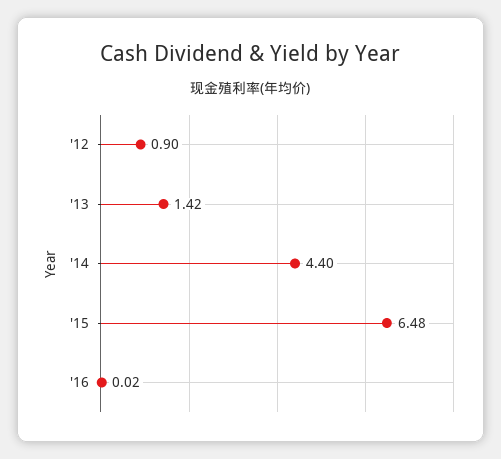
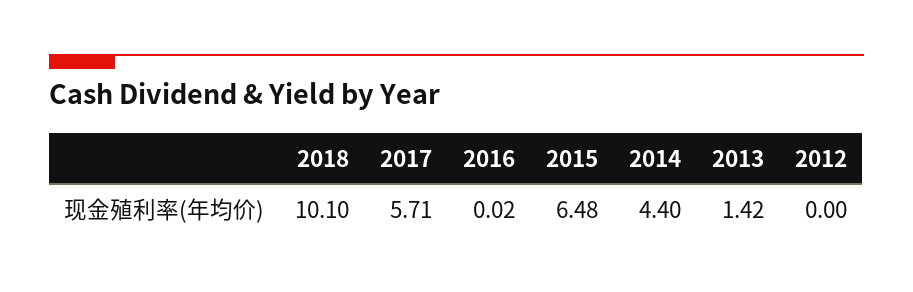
'12: 0.9 -> 0
2018: none -> 10.1
2017: none -> 5.71

